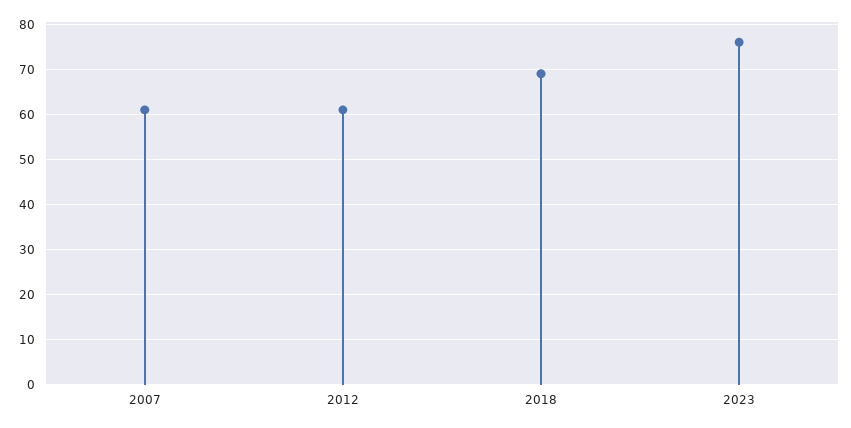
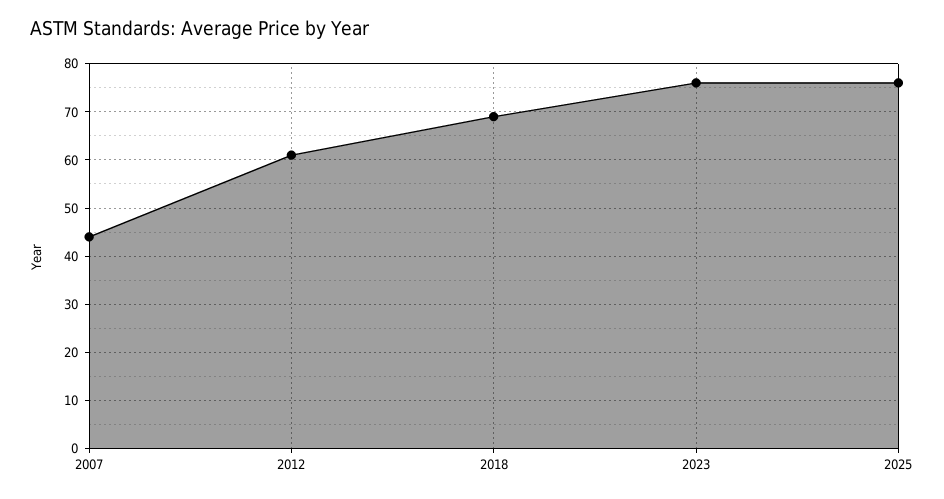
2007: 60 -> 45
2025: none -> 75

